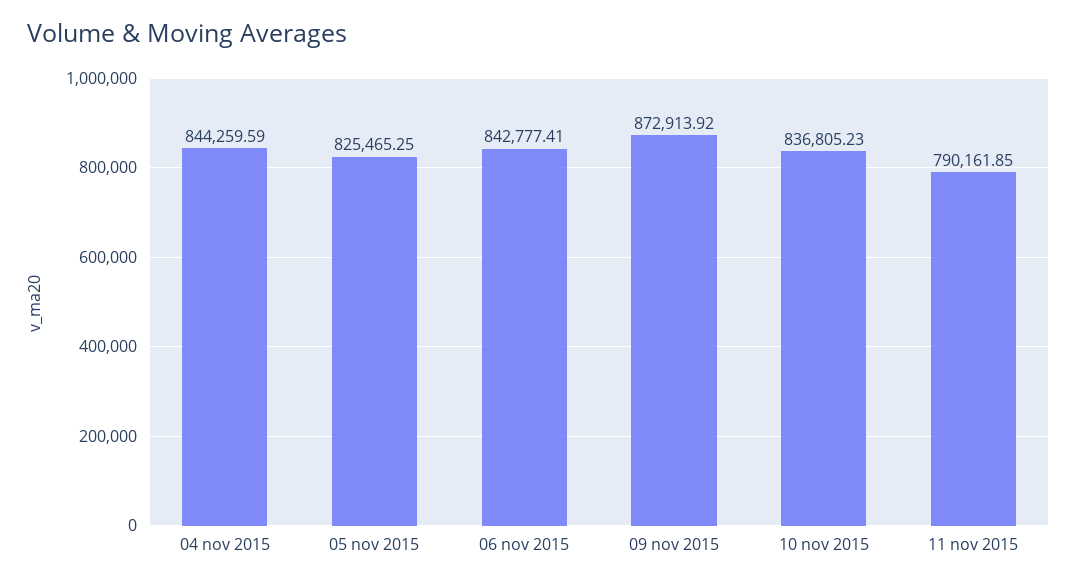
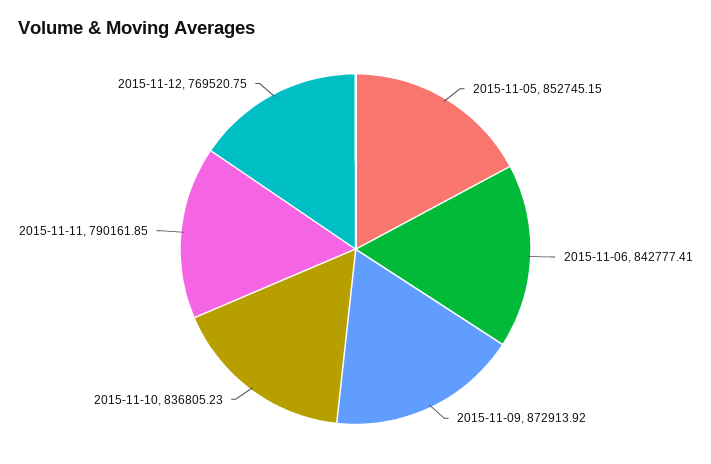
04 nov 2015: 844259.59 -> none
05 nov 2015: 825465.25 -> 852745.15
2015-11-12: none -> 769520.75

